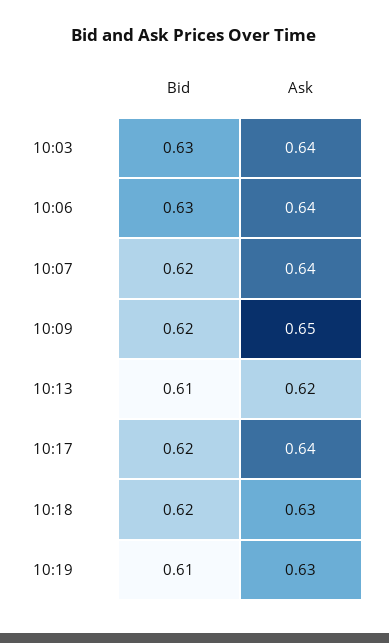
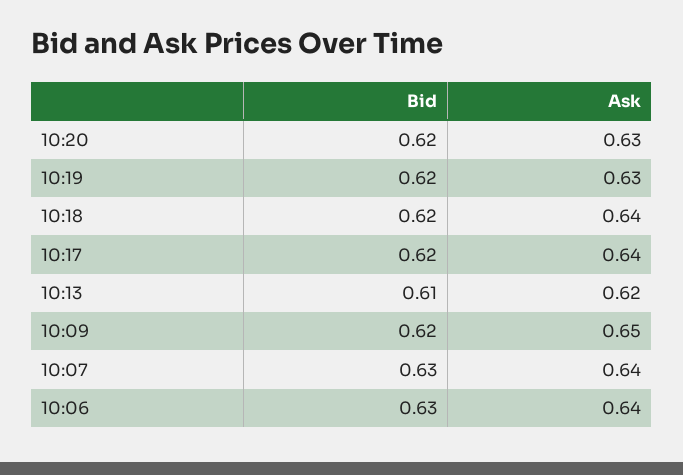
Bid, 10:03: 0.63 -> none
Ask, 10:03: 0.64 -> none
Bid, 10:07: 0.62 -> 0.63
Ask, 10:18: 0.63 -> 0.64
Bid, 10:19: 0.61 -> 0.62
Bid, 10:20: none -> 0.62
Ask, 10:20: none -> 0.63

